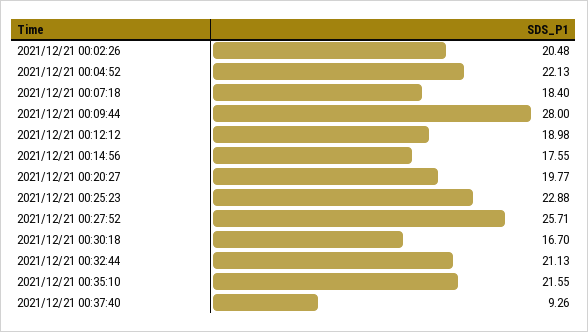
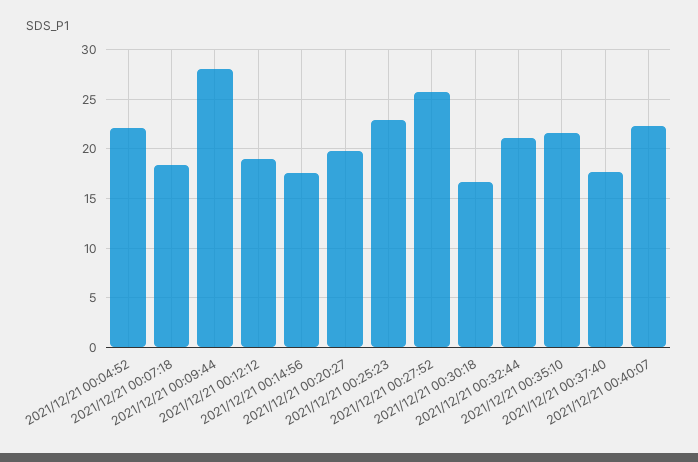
2021/12/21 00:02:26: 20.48 -> none
2021/12/21 00:37:40: 9.26 -> 18
2021/12/21 00:40:07: none -> 22

